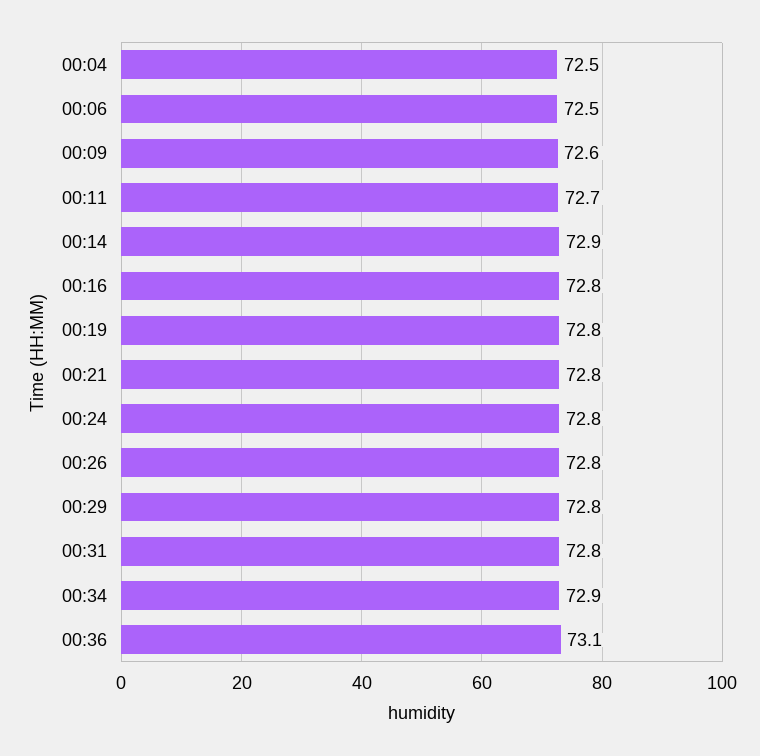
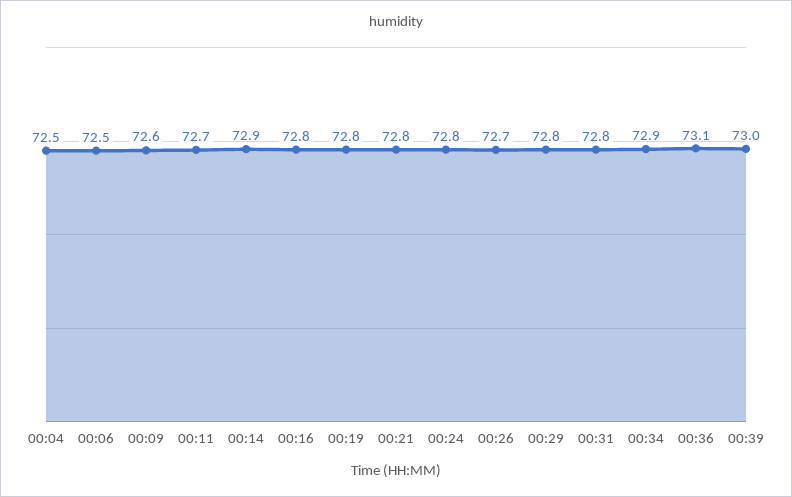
00:26: 72.8 -> 72.7
00:39: none -> 73

